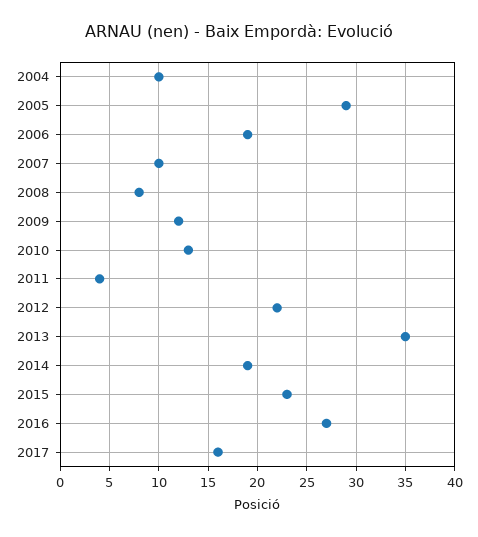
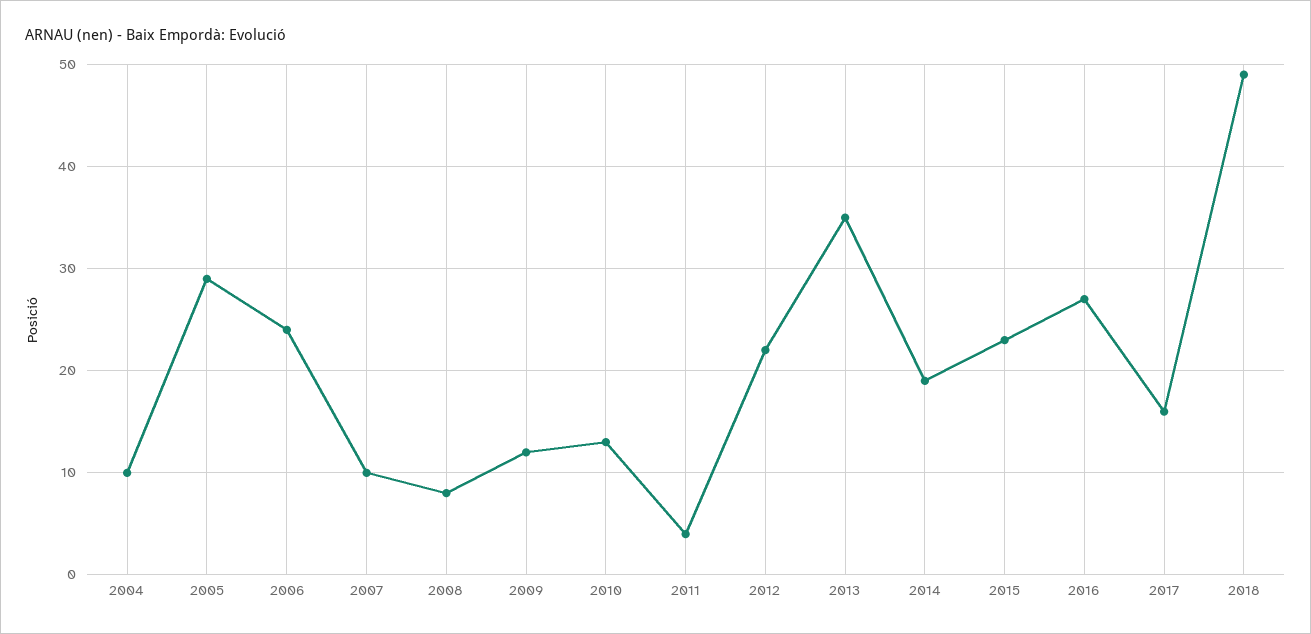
2006: 19 -> 24
2018: none -> 49

